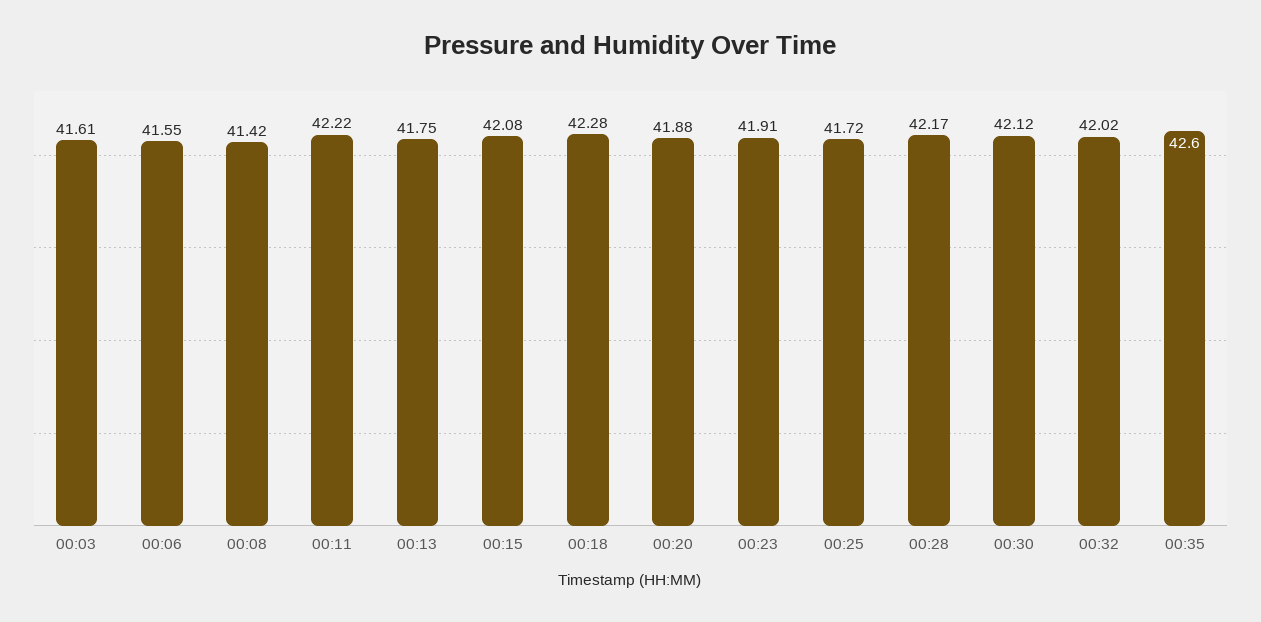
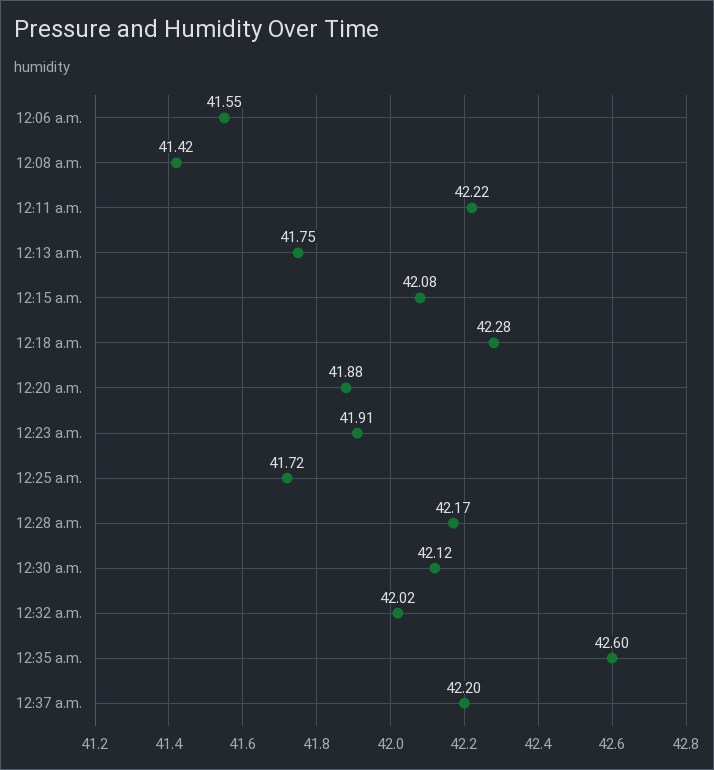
00:03: 41.61 -> none
12:37 a.m.: none -> 42.2

